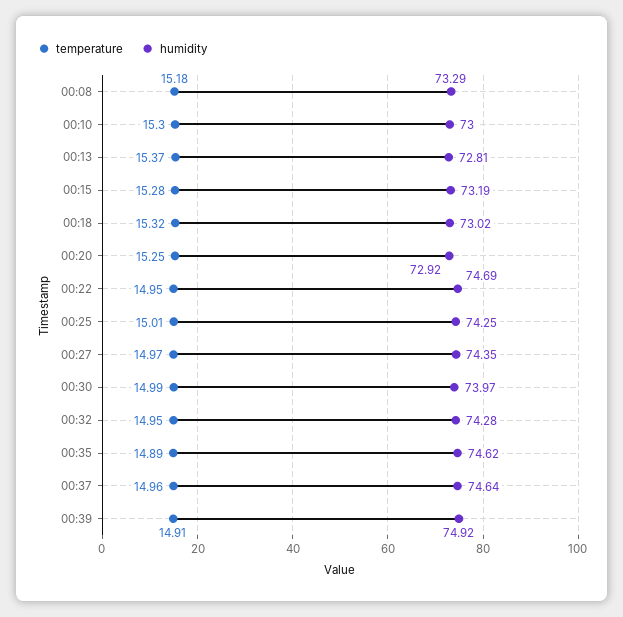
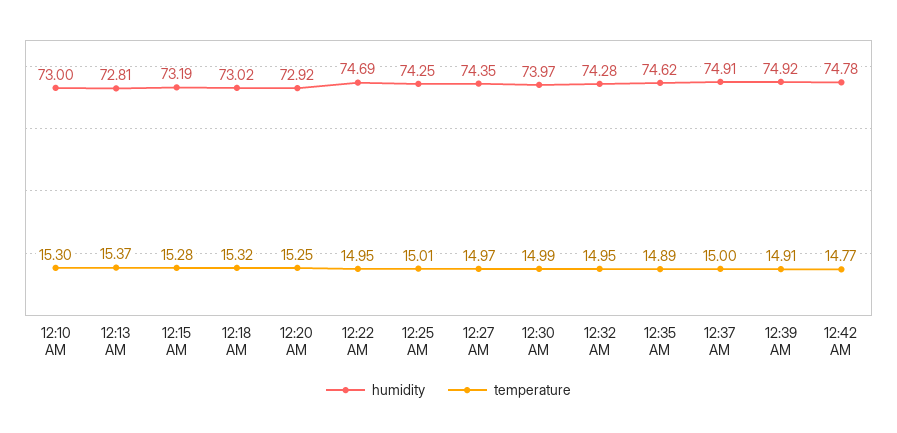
temperature, 00:08: 15.18 -> none
humidity, 00:08: 73.29 -> none
temperature, 00:37: 14.96 -> 15
humidity, 00:37: 74.64 -> 74.91
humidity, 12:42 AM: none -> 74.78
temperature, 12:42 AM: none -> 14.77

